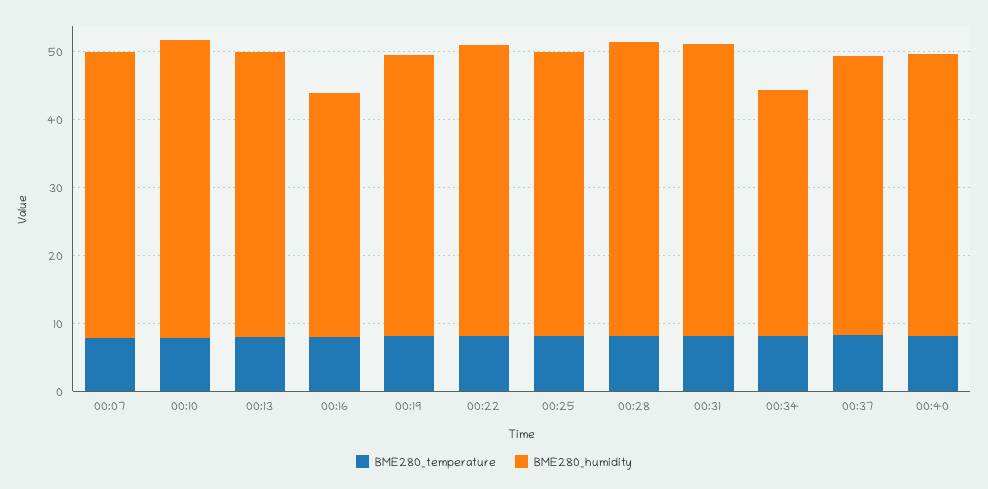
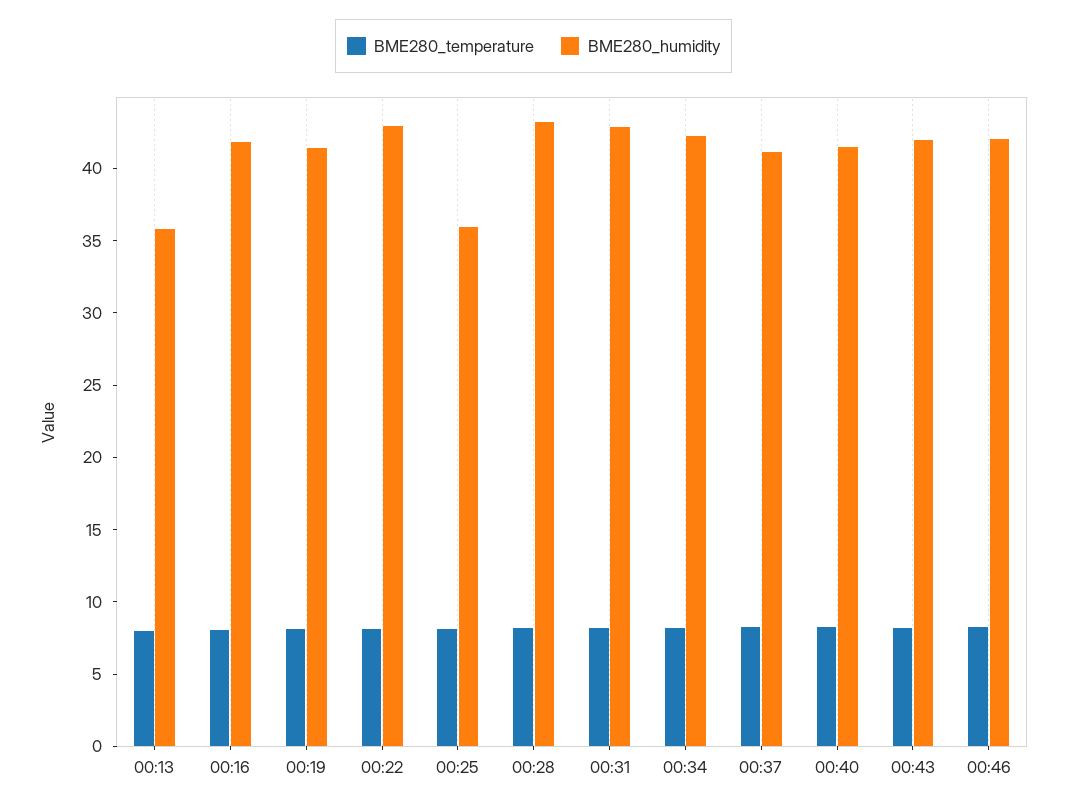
BME280_temperature, 00:07: 8 -> none
BME280_humidity, 00:07: 42 -> none
BME280_temperature, 00:10: 8 -> none
BME280_humidity, 00:10: 44 -> none
BME280_humidity, 00:13: 42 -> 36
BME280_humidity, 00:16: 36 -> 42
BME280_humidity, 00:25: 42 -> 36
BME280_humidity, 00:34: 36 -> 42
BME280_temperature, 00:43: none -> 8
BME280_humidity, 00:43: none -> 42
BME280_temperature, 00:46: none -> 8
BME280_humidity, 00:46: none -> 42

